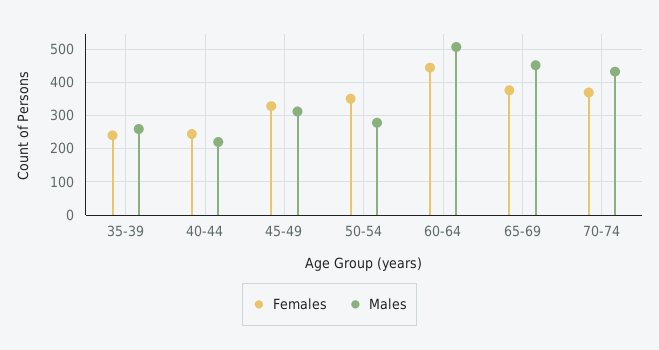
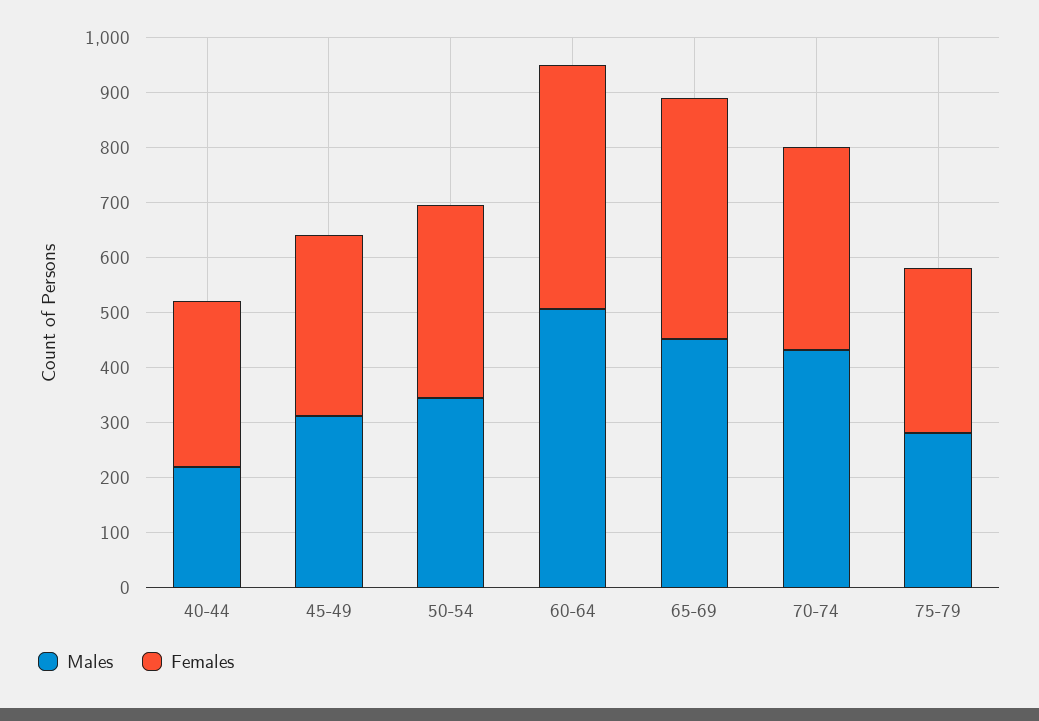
Females, 35-39: 240 -> none
Males, 35-39: 260 -> none
Females, 40-44: 240 -> 300
Males, 50-54: 280 -> 340
Females, 65-69: 380 -> 440
Males, 75-79: none -> 280
Females, 75-79: none -> 300

